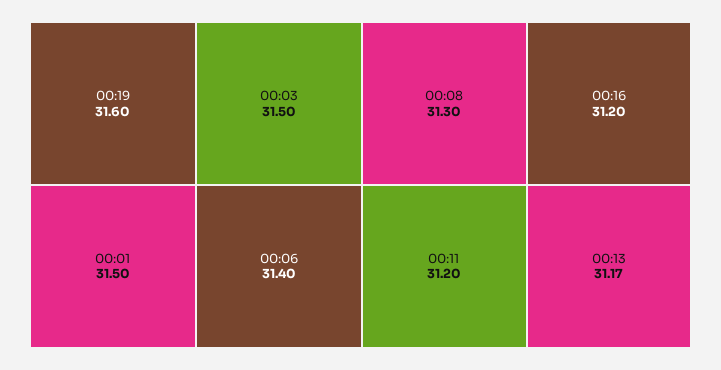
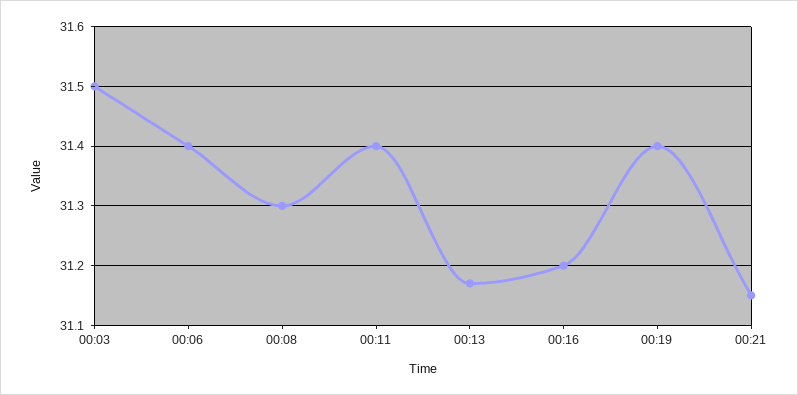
00:19: 31.6 -> 31.4
00:01: 31.5 -> none
00:11: 31.2 -> 31.4
00:21: none -> 31.15

